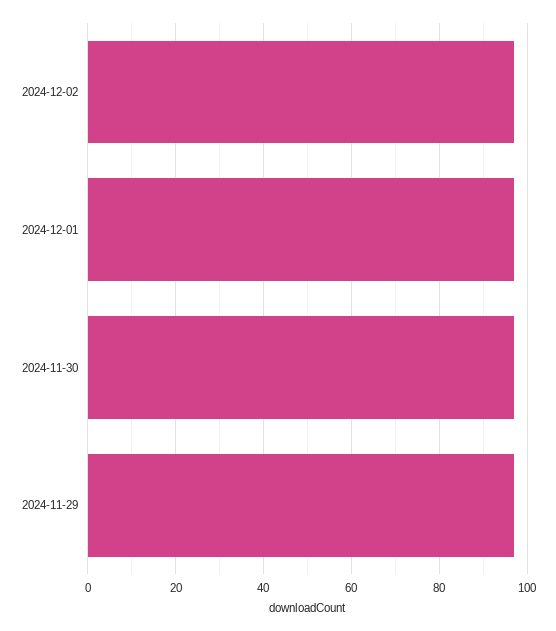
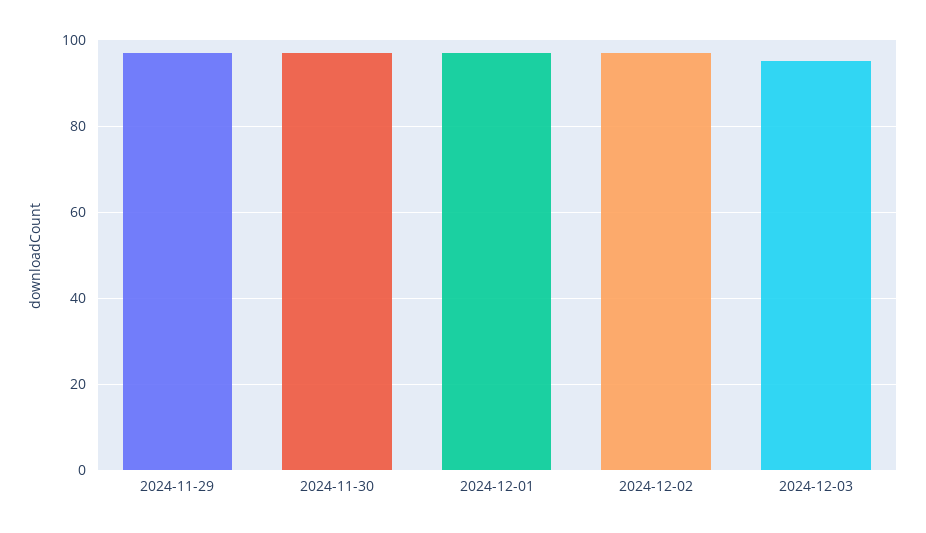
2024-12-03: none -> 95

